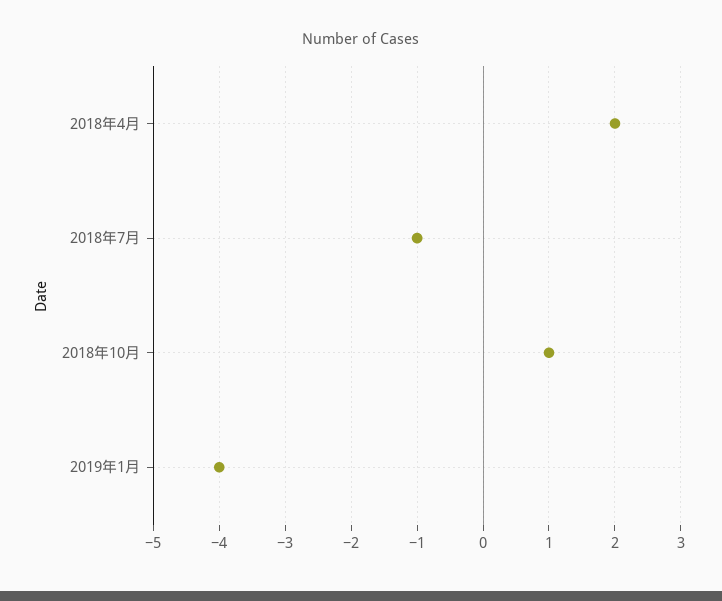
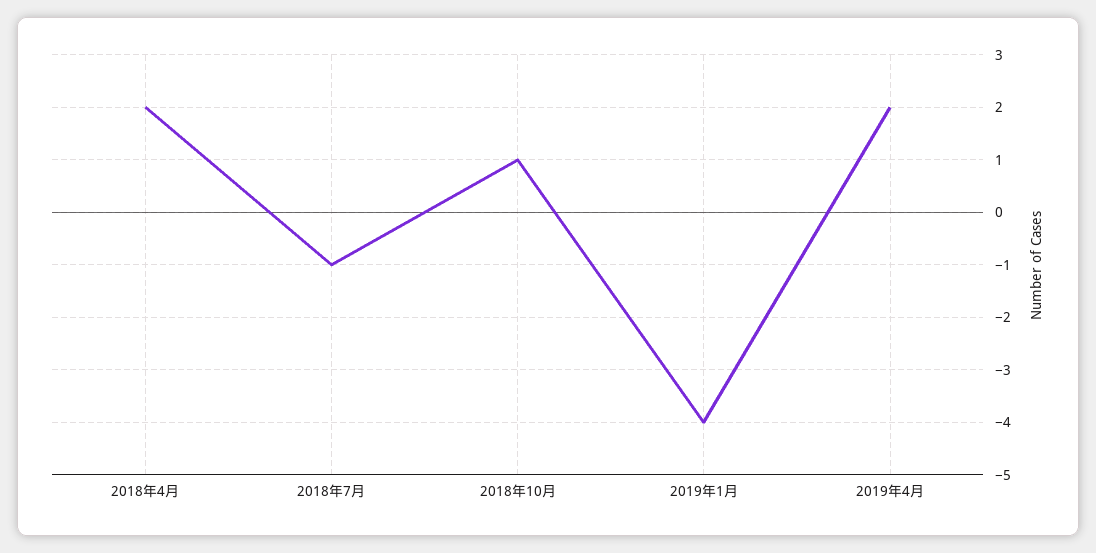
2019年4月: none -> 2

